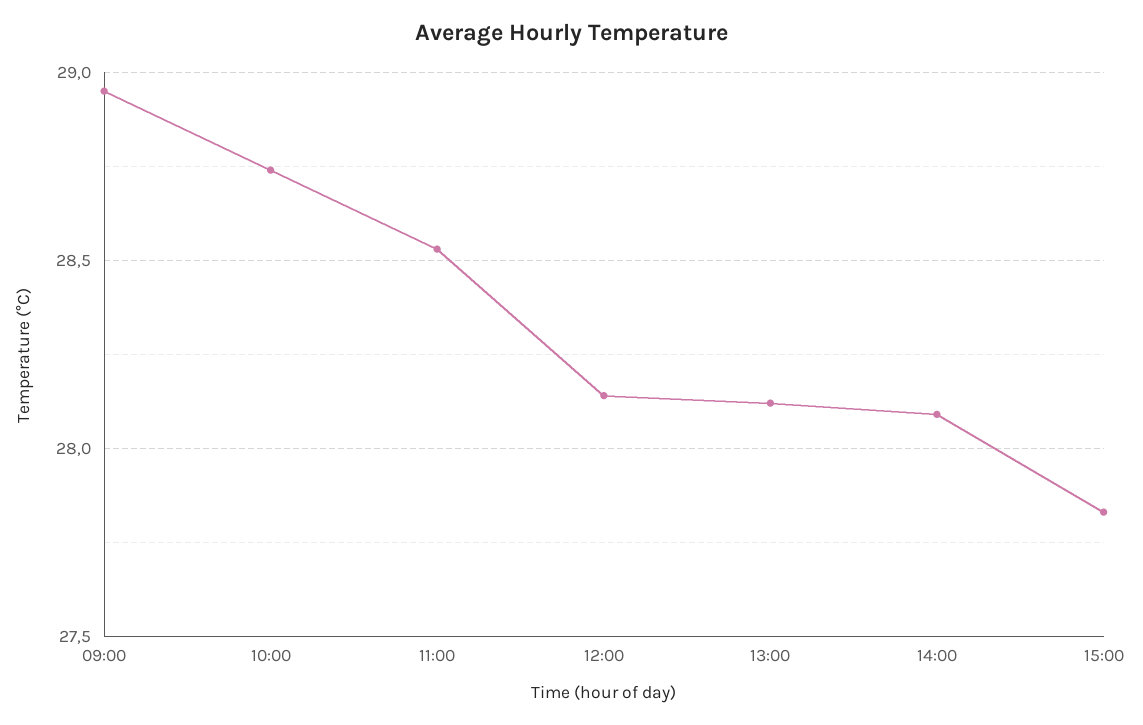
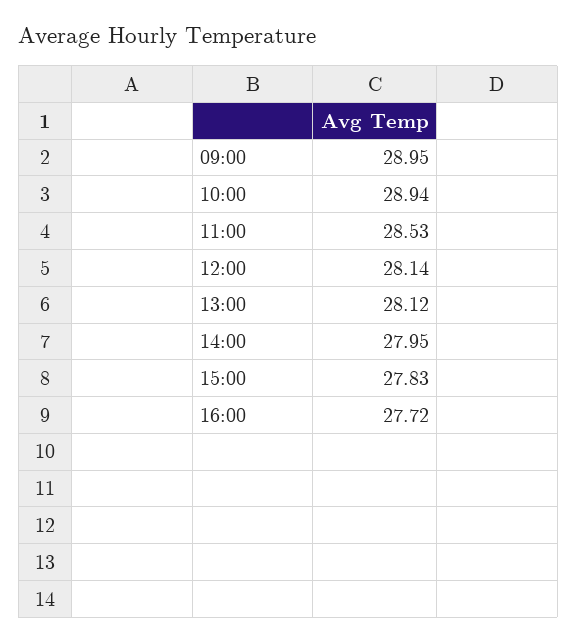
10:00: 28.75 -> 28.94
14:00: 28.1 -> 27.95
16:00: none -> 27.72

